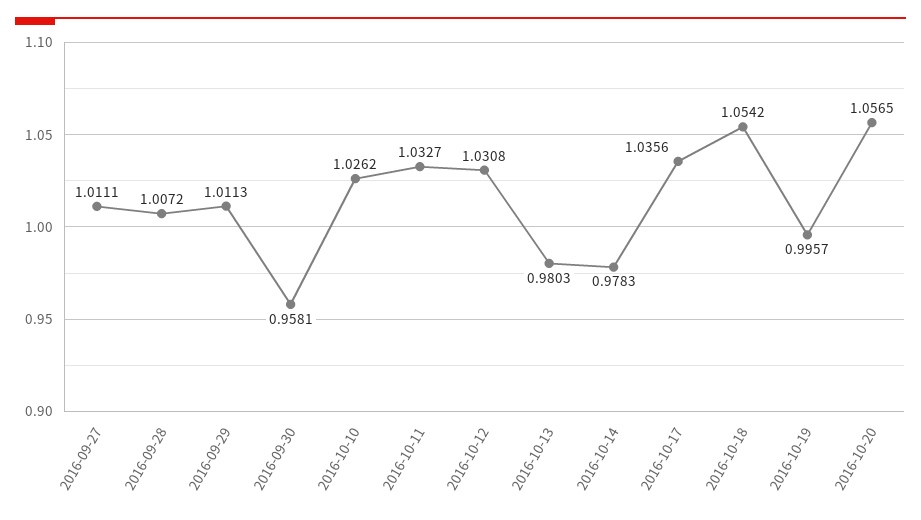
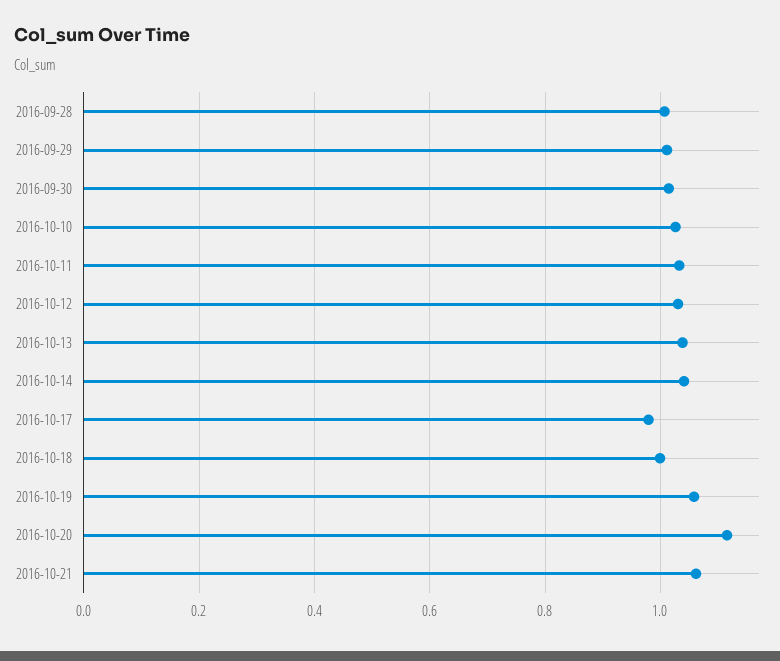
2016-09-27: 1.0111 -> none
2016-09-30: 0.9581 -> 1.02
2016-10-13: 0.9803 -> 1.04
2016-10-14: 0.9783 -> 1.04
2016-10-17: 1.0356 -> 0.98
2016-10-18: 1.0542 -> 1
2016-10-19: 0.9957 -> 1.06
2016-10-20: 1.0565 -> 1.12
2016-10-21: none -> 1.06

